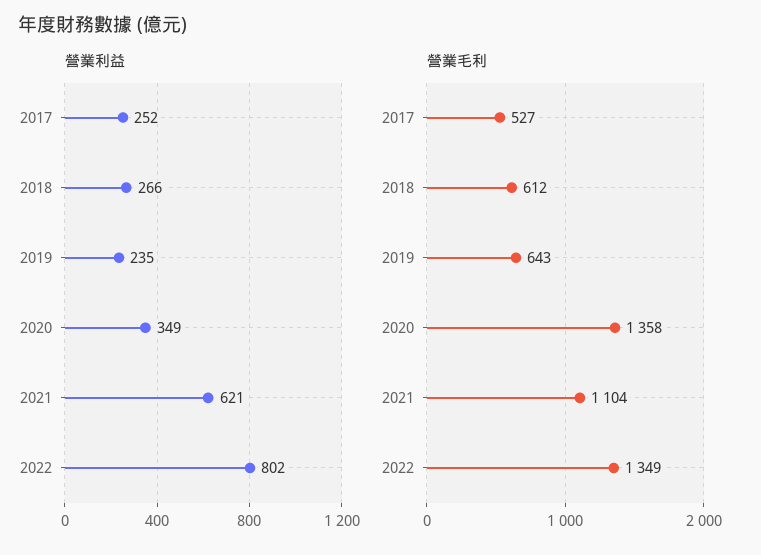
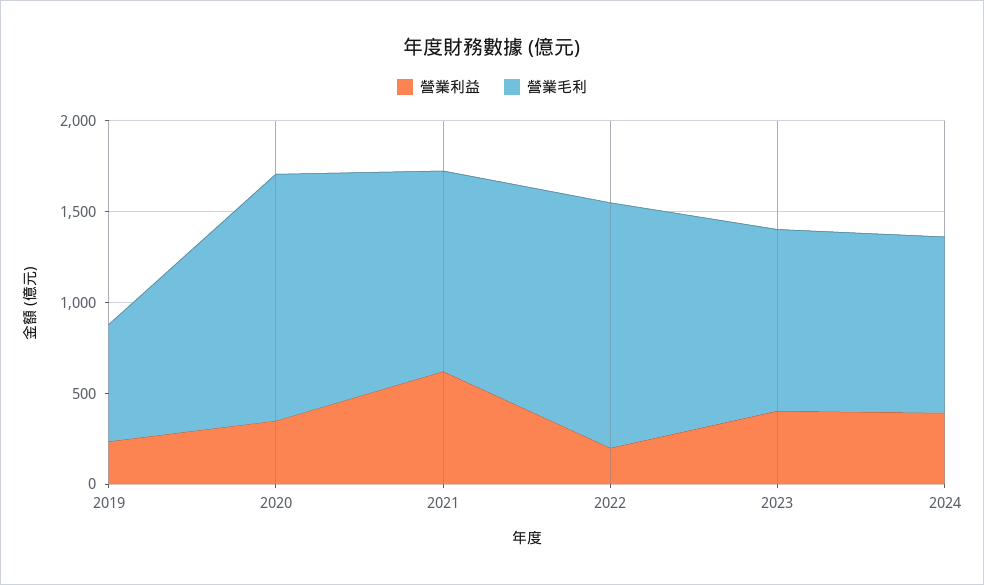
營業利益, 2017: 252 -> none
營業利益, 2018: 266 -> none
營業利益, 2022: 802 -> 200
營業毛利, 2017: 527 -> none
營業毛利, 2018: 612 -> none
營業利益, 2023: none -> 400
營業毛利, 2023: none -> 1000
營業利益, 2024: none -> 400
營業毛利, 2024: none -> 1000

